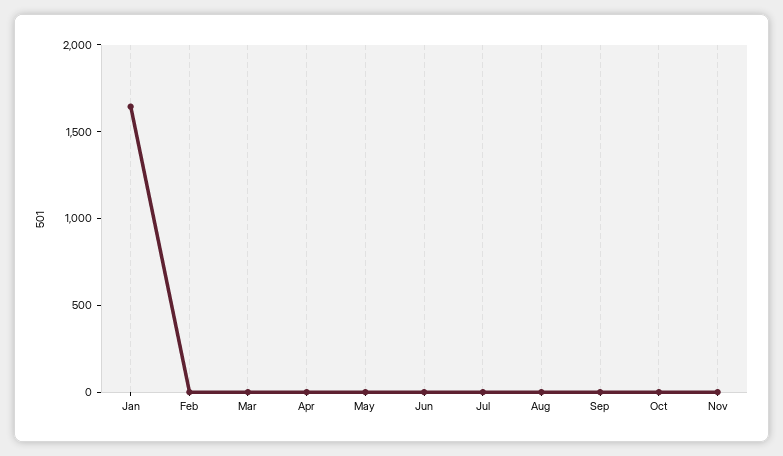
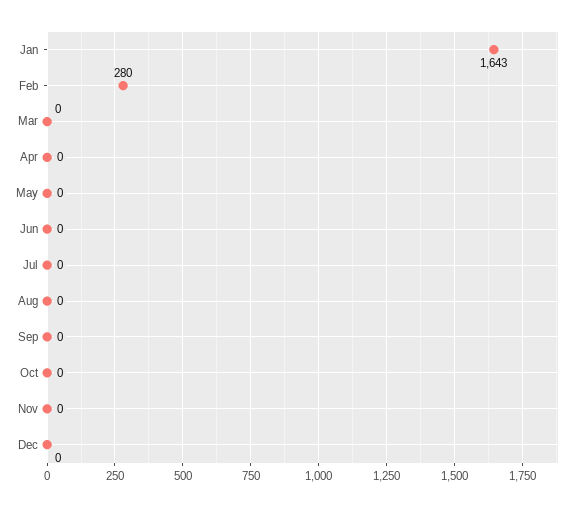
Feb: 0 -> 280
Dec: none -> 0

